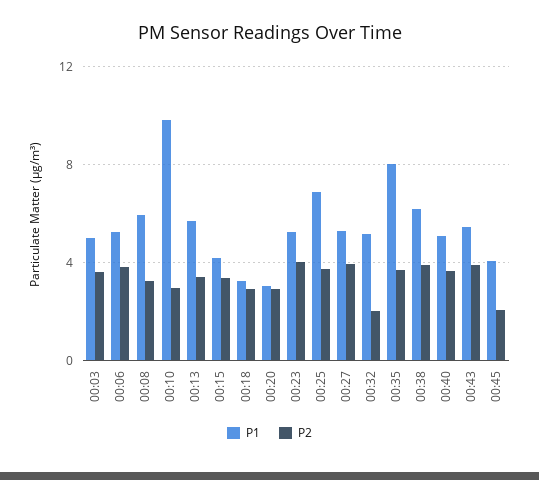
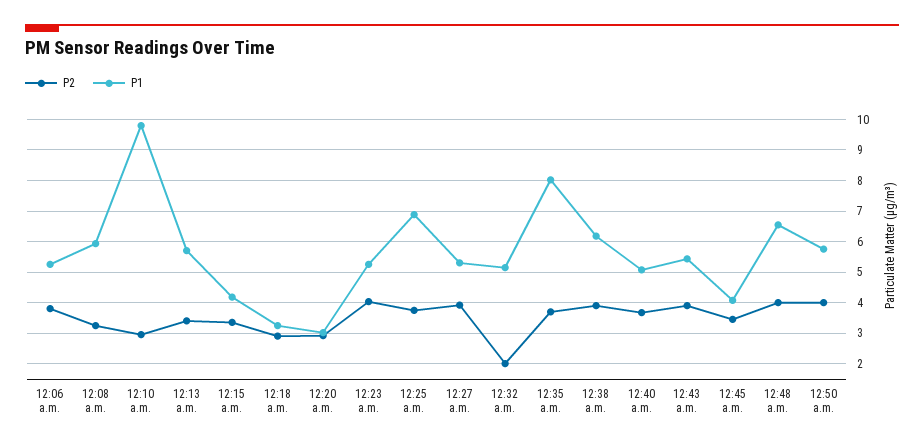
P1, 00:03: 5 -> none
P2, 00:03: 3.5 -> none
P2, 00:45: 2 -> 3.4
P2, 12:48 a.m.: none -> 4
P1, 12:48 a.m.: none -> 6.6
P2, 12:50 a.m.: none -> 4
P1, 12:50 a.m.: none -> 5.8

